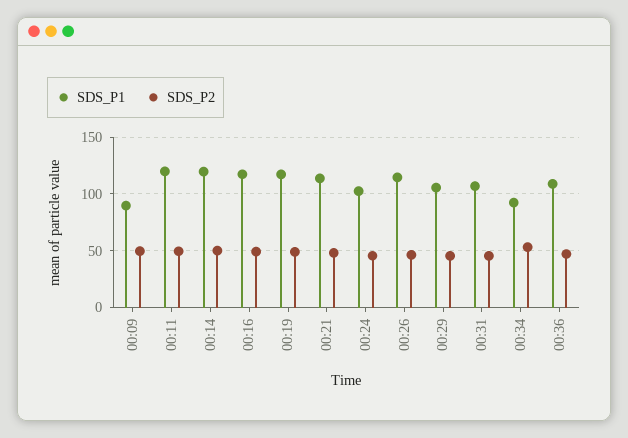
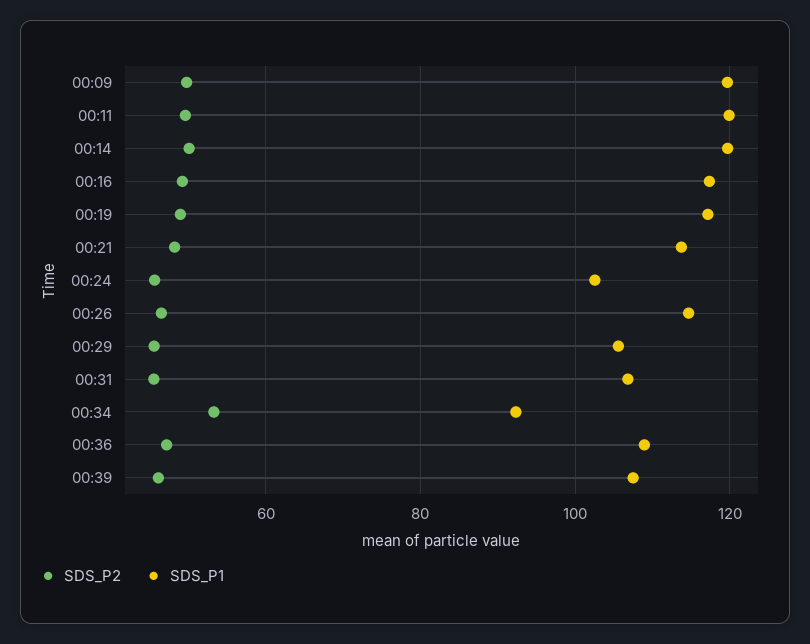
SDS_P1, 00:09: 90 -> 120
SDS_P2, 00:39: none -> 46
SDS_P1, 00:39: none -> 108

